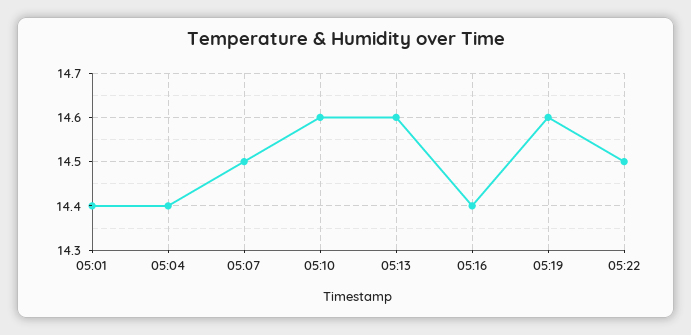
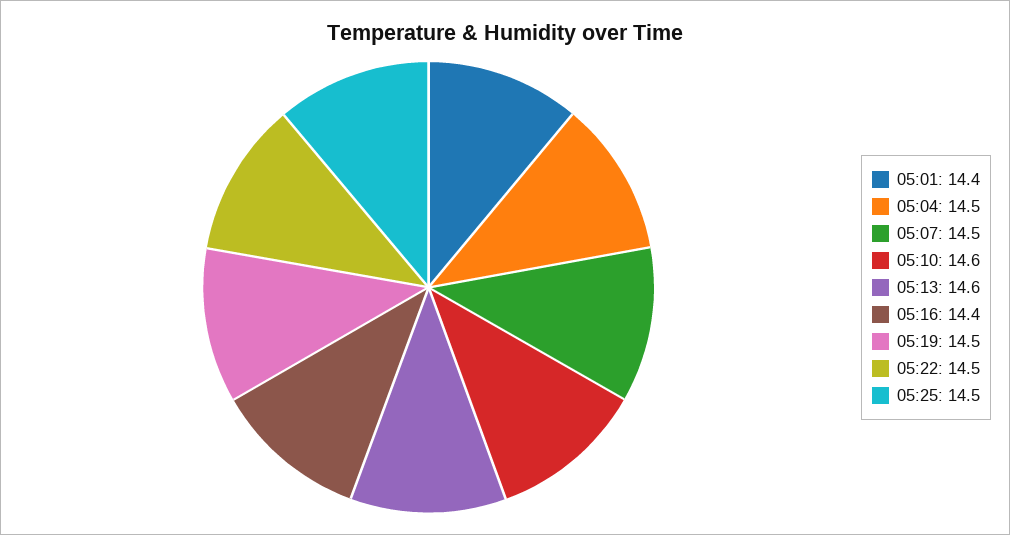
05:04: 14.4 -> 14.5
05:19: 14.6 -> 14.5
05:25: none -> 14.5

